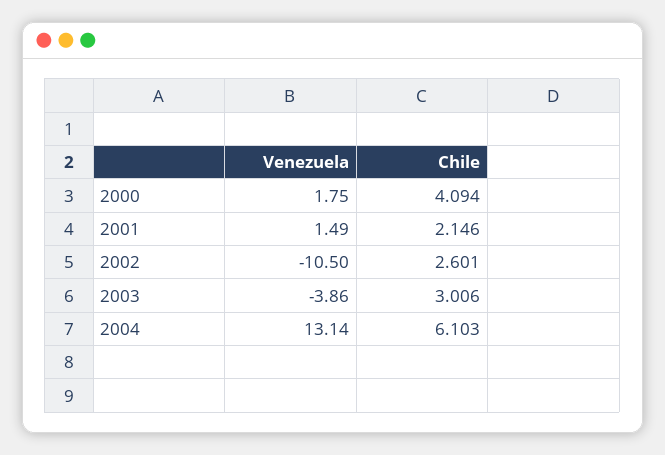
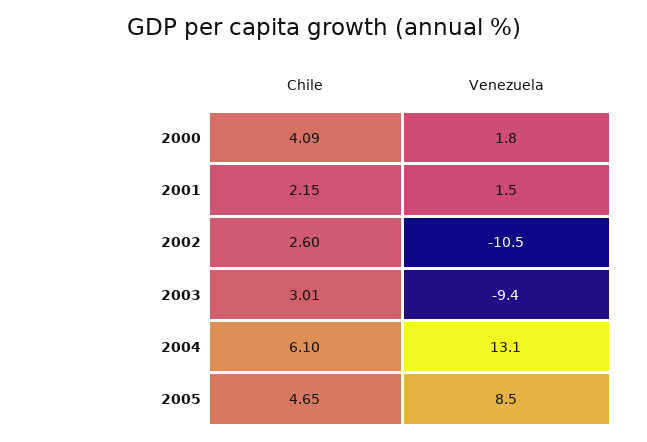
Venezuela, 2003: -3.86 -> -9.4
Chile, 2005: none -> 4.65
Venezuela, 2005: none -> 8.5

